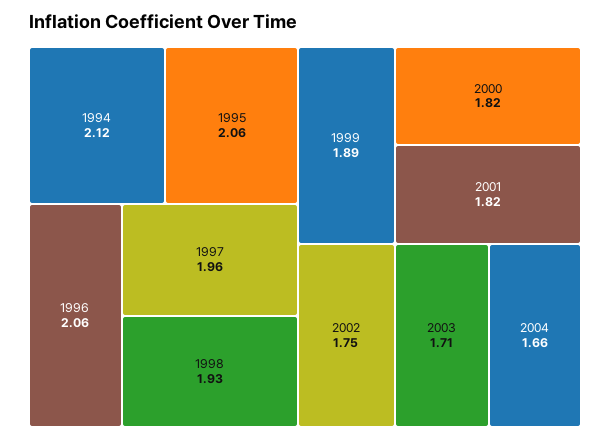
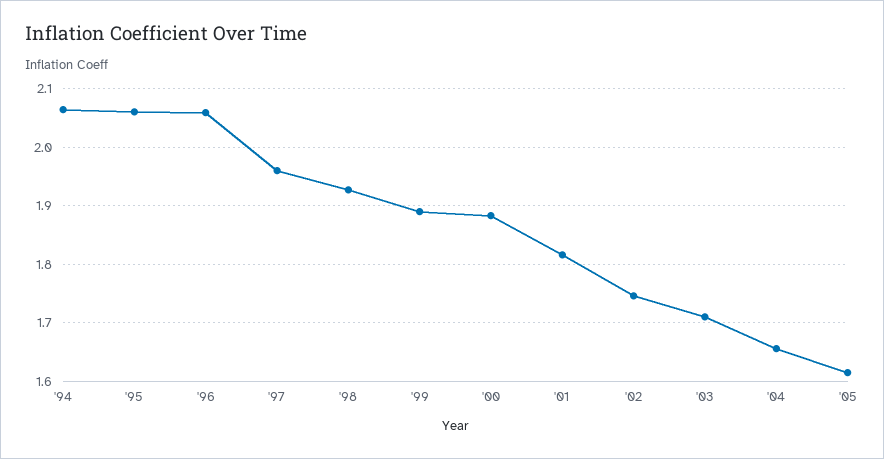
1994: 2.12 -> 2.06
2000: 1.82 -> 1.88
'05: none -> 1.62

